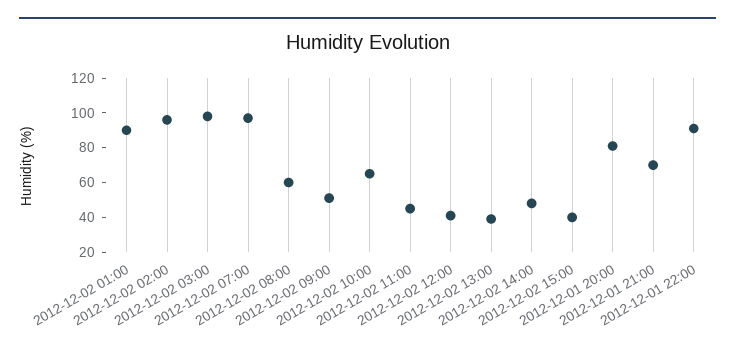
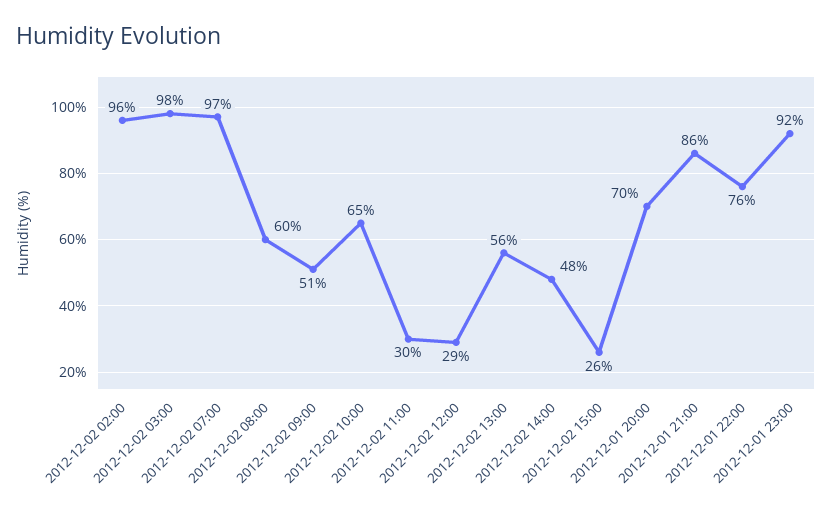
2012-12-02 01:00: 90 -> none
2012-12-02 11:00: 45 -> 30
2012-12-02 12:00: 40 -> 29
2012-12-02 13:00: 40 -> 56
2012-12-02 15:00: 40 -> 26
2012-12-01 20:00: 80 -> 70
2012-12-01 21:00: 70 -> 86
2012-12-01 22:00: 90 -> 76
2012-12-01 23:00: none -> 92

